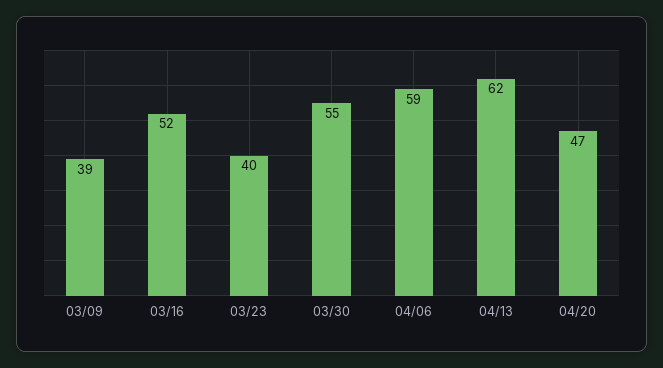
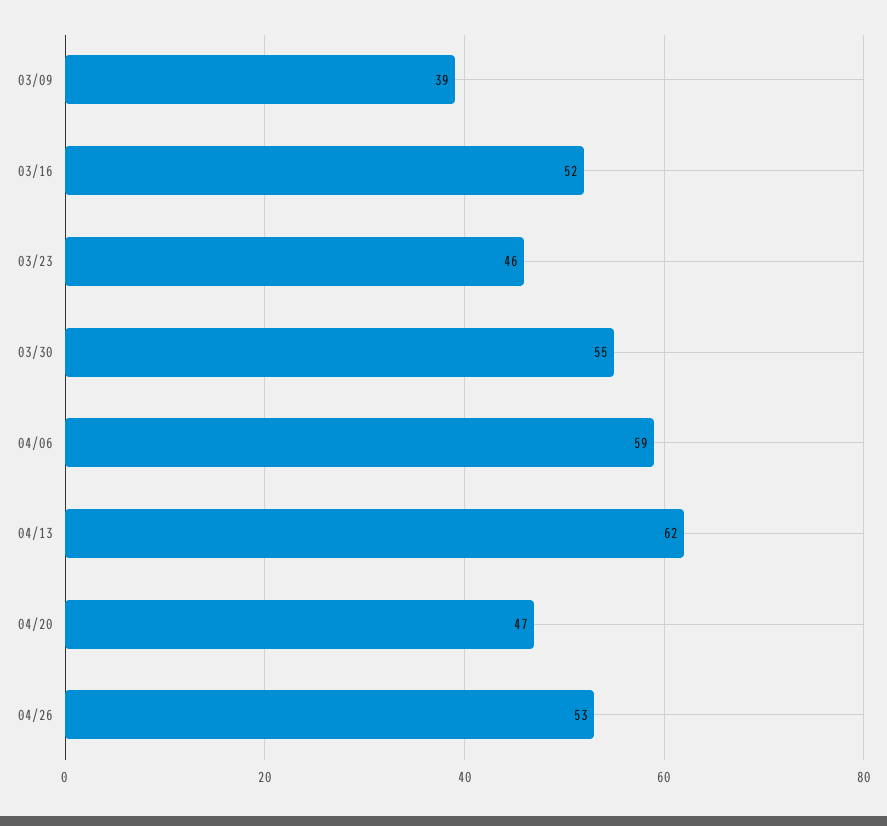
03/23: 40 -> 46
04/26: none -> 53

